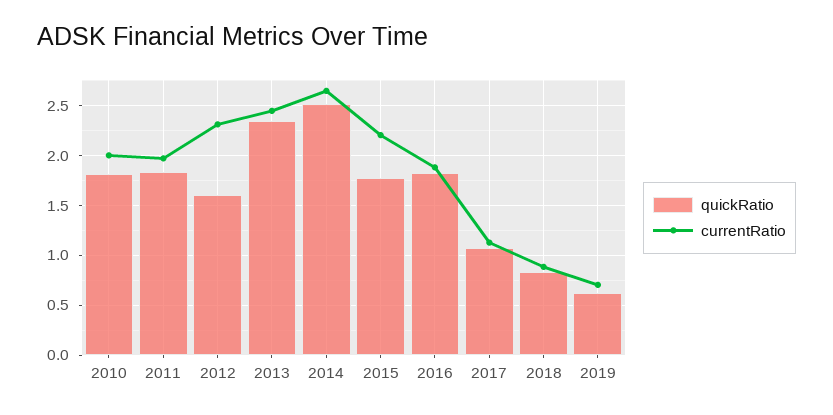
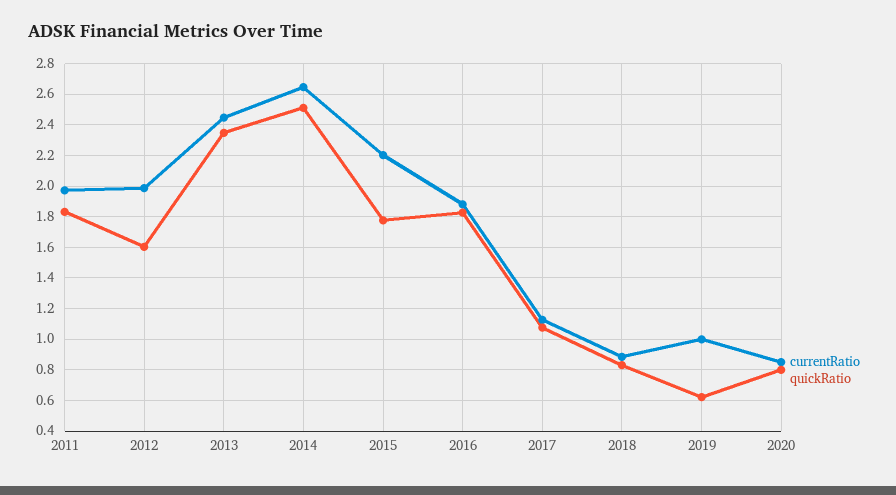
quickRatio, 2010: 1.8 -> none
currentRatio, 2010: 2 -> none
currentRatio, 2012: 2.3 -> 2
currentRatio, 2019: 0.7 -> 1
currentRatio, 2020: none -> 0.85
quickRatio, 2020: none -> 0.8

